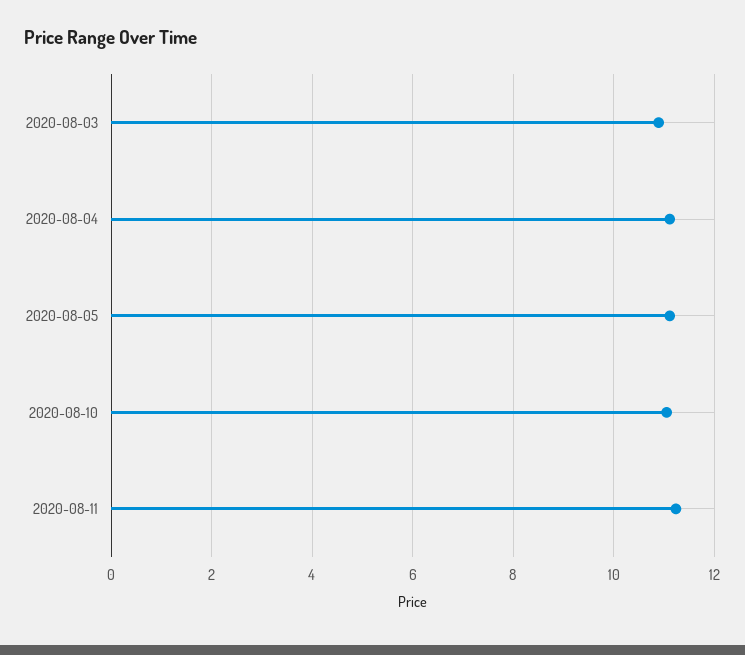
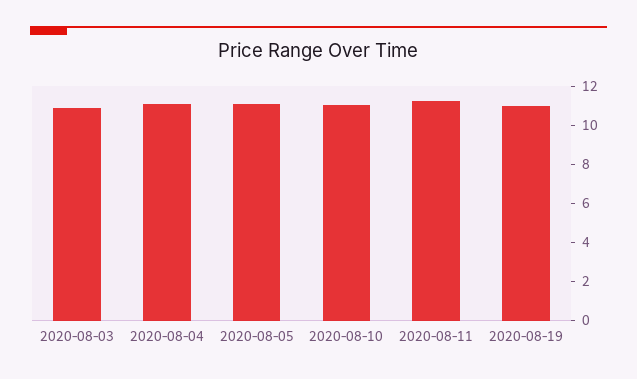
2020-08-19: none -> 11

